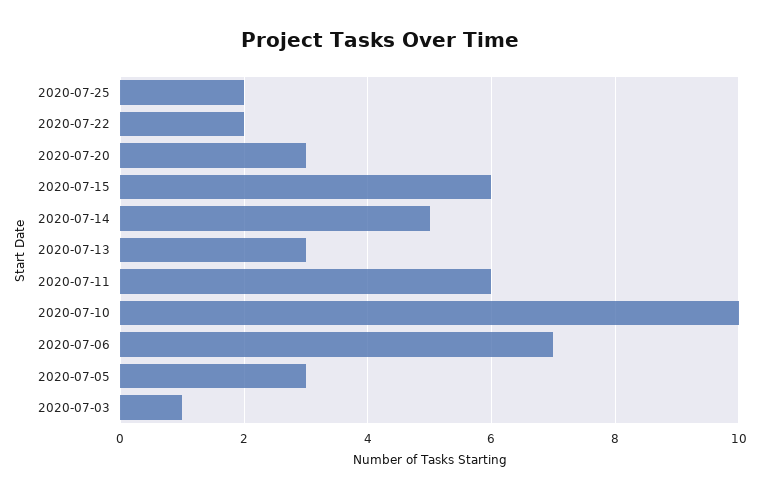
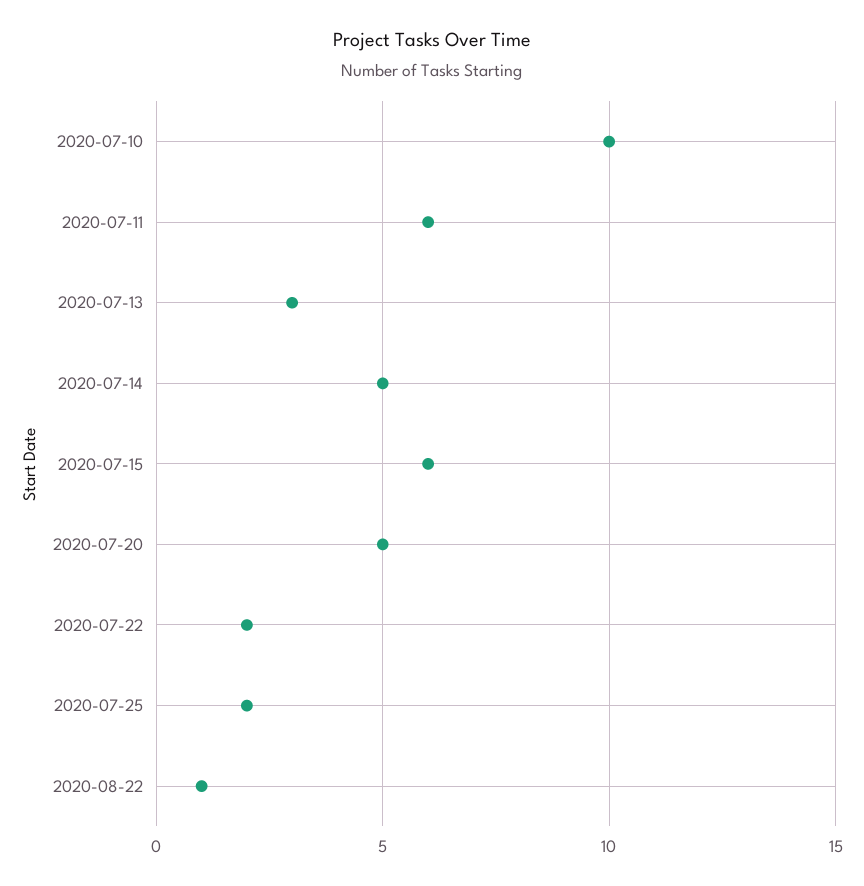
2020-07-20: 3 -> 5
2020-07-06: 7 -> none
2020-07-05: 3 -> none
2020-07-03: 1 -> none
2020-08-22: none -> 1

